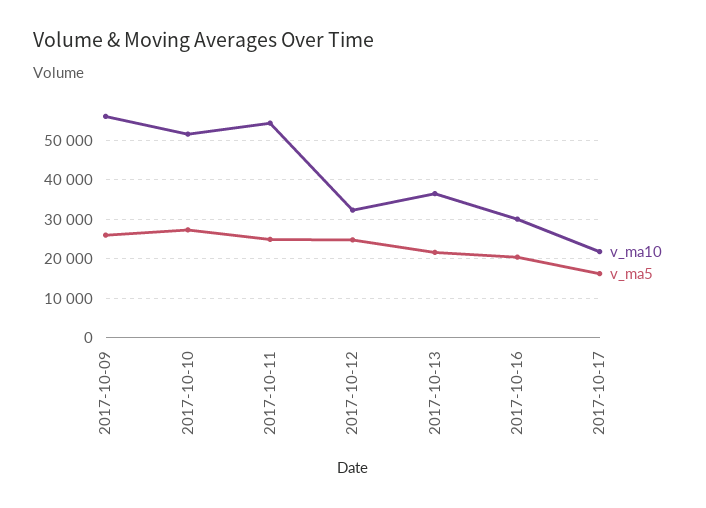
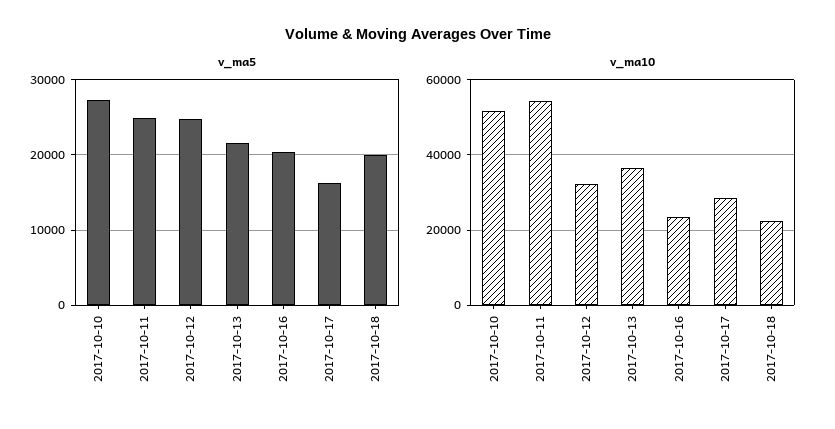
v_ma10, 2017-10-09: 56000 -> none
v_ma5, 2017-10-09: 26000 -> none
v_ma10, 2017-10-16: 30000 -> 24000
v_ma10, 2017-10-17: 22000 -> 28000
v_ma5, 2017-10-18: none -> 20000
v_ma10, 2017-10-18: none -> 22000

